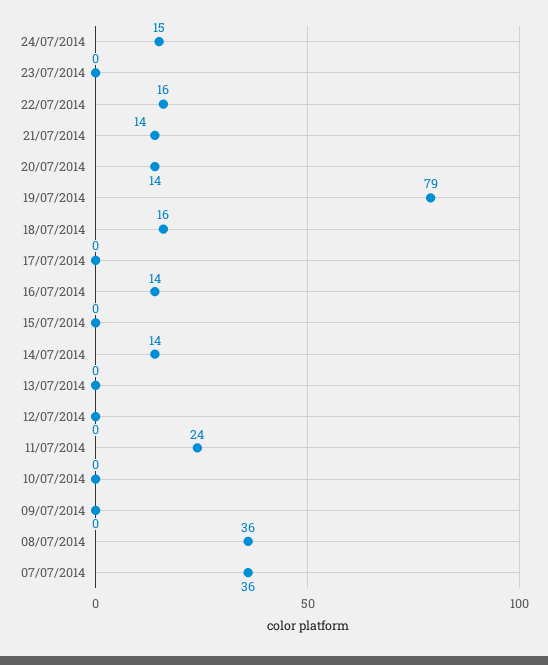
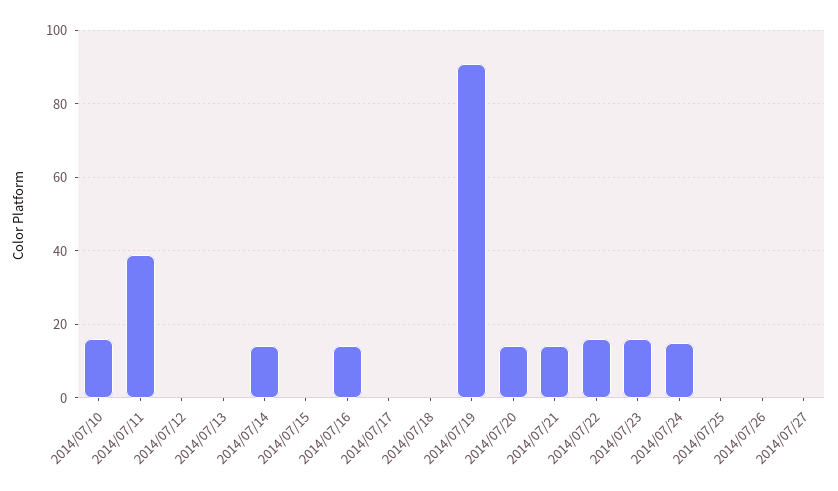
23/07/2014: 0 -> 15
19/07/2014: 79 -> 90
18/07/2014: 16 -> 0
11/07/2014: 24 -> 40
10/07/2014: 0 -> 15
09/07/2014: 0 -> none
08/07/2014: 36 -> none
07/07/2014: 36 -> none
2014/07/25: none -> 0
2014/07/26: none -> 0
2014/07/27: none -> 0

